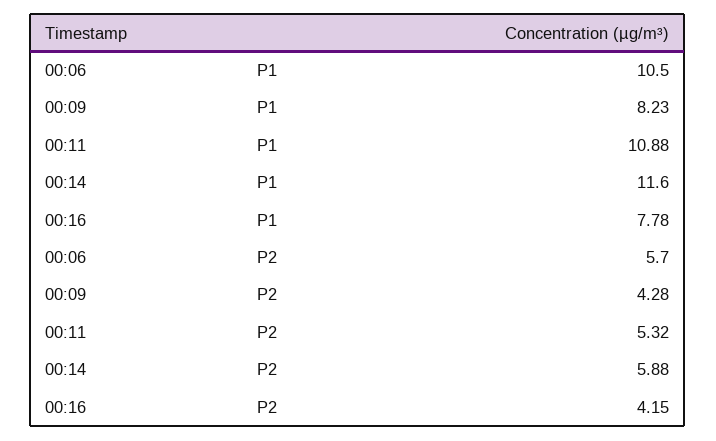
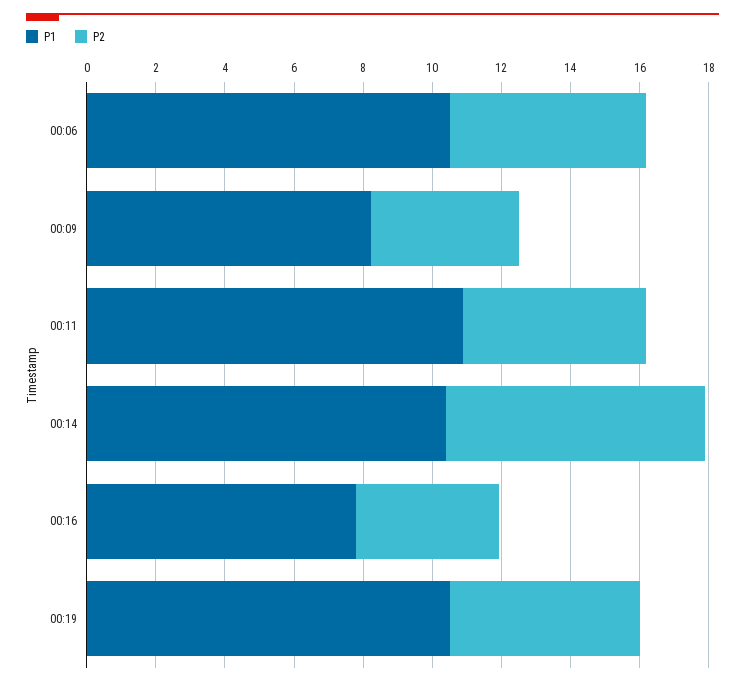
P1, 00:14: 11.6 -> 10.5
P2, 00:14: 5.88 -> 7.5
P1, 00:19: none -> 10.5
P2, 00:19: none -> 5.5

